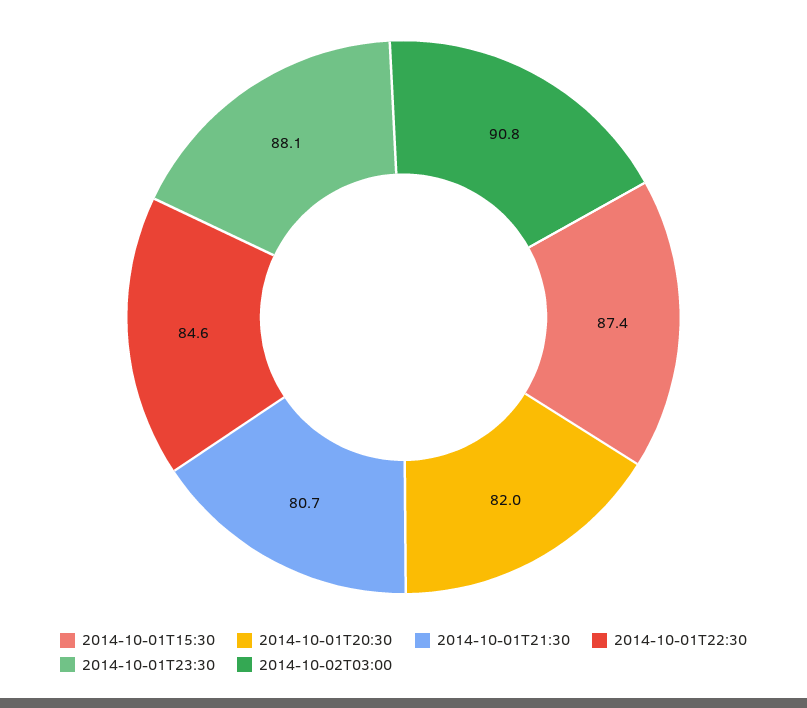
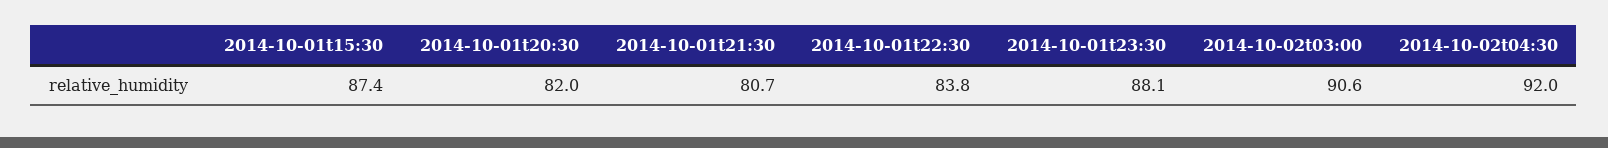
2014-10-01T22:30: 84.6 -> 83.8
2014-10-02T03:00: 90.8 -> 90.6
2014-10-02t04:30: none -> 92

